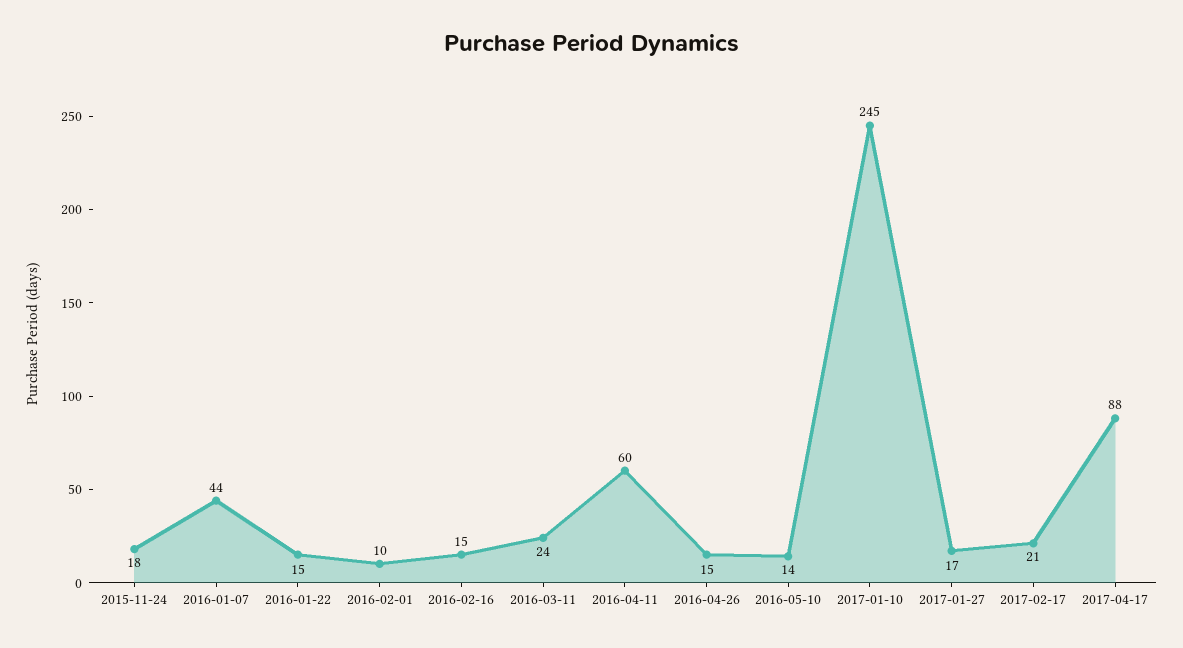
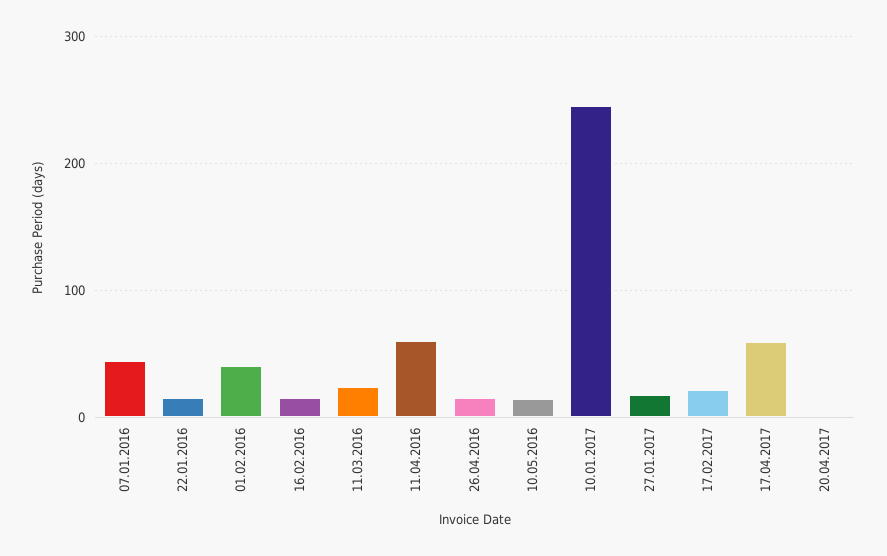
2015-11-24: 18 -> none
2016-02-01: 10 -> 40
2017-04-17: 88 -> 60
20.04.2017: none -> 0

